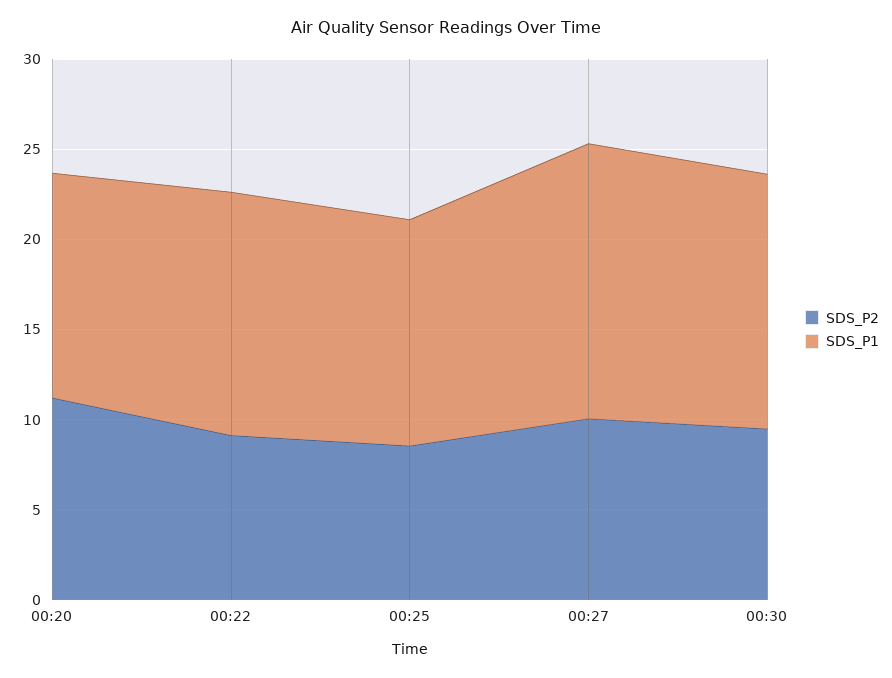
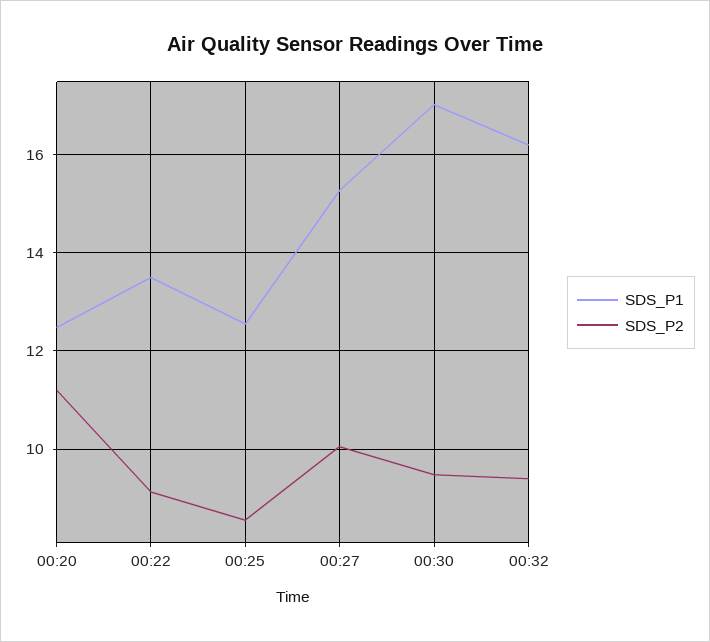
SDS_P1, 00:30: 14 -> 17
SDS_P1, 00:32: none -> 16.2
SDS_P2, 00:32: none -> 9.4

